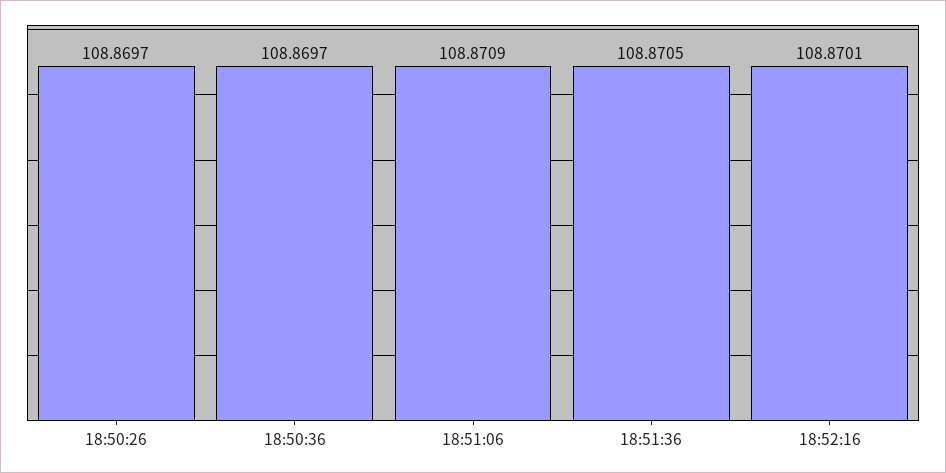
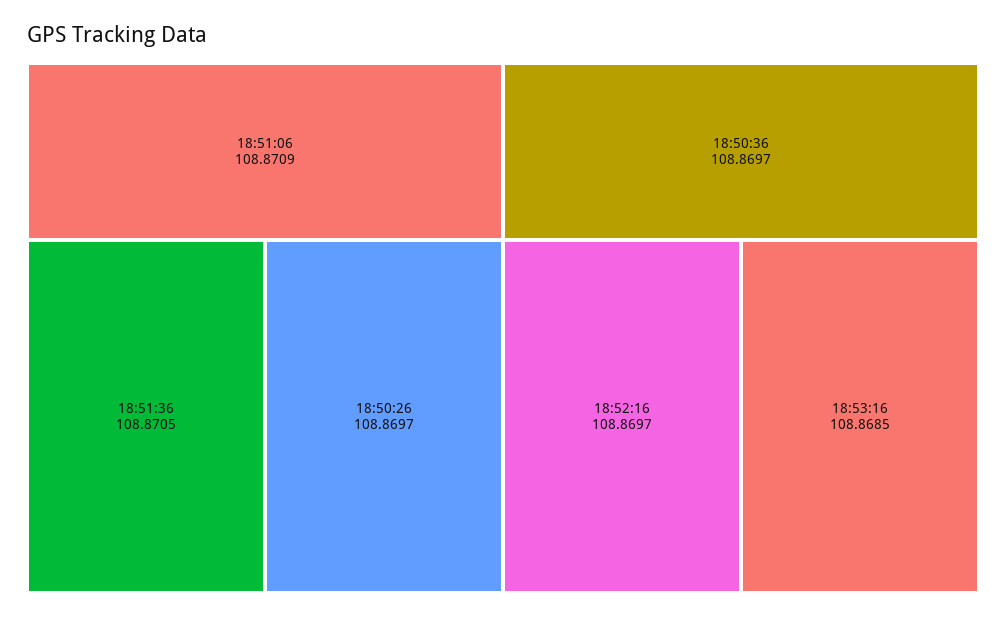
18:52:16: 108.8701 -> 108.8697
18:53:16: none -> 108.8685

